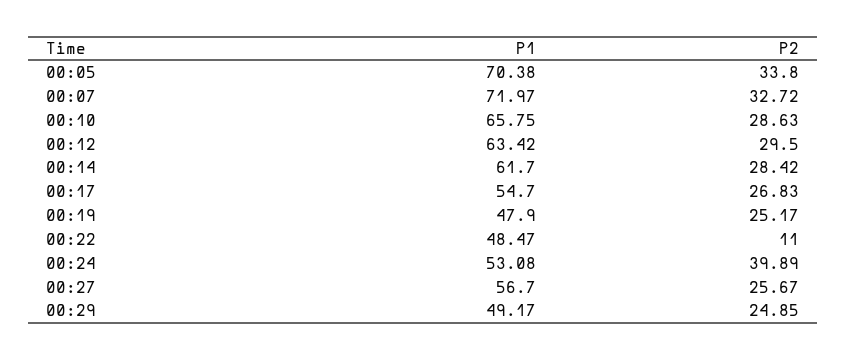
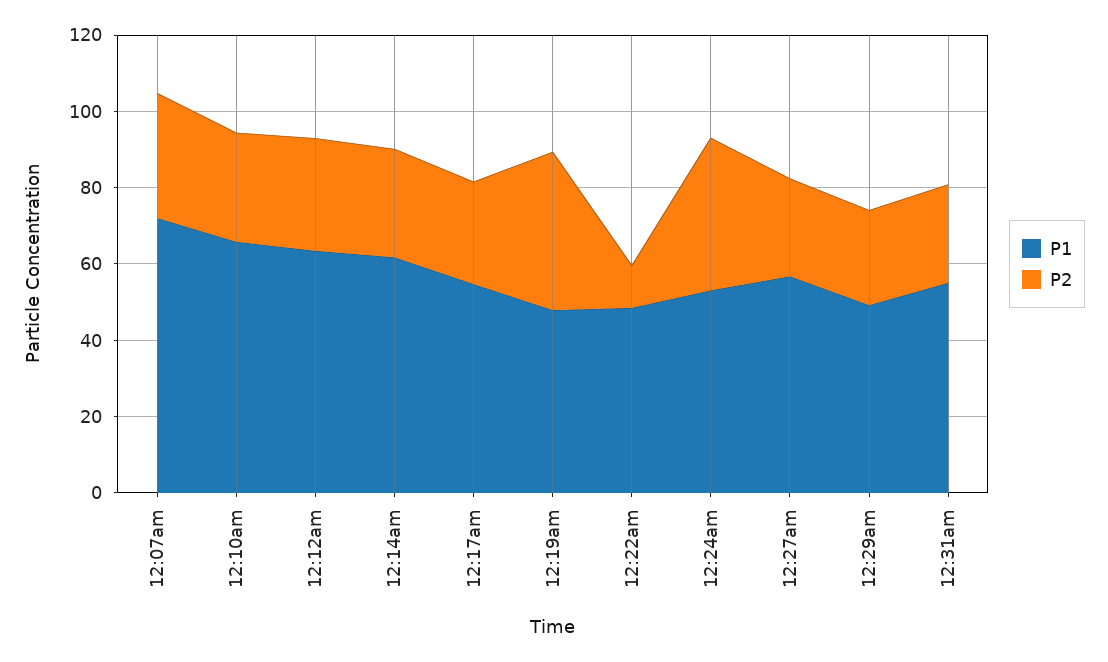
P1, 00:05: 70.38 -> none
P2, 00:05: 33.8 -> none
P2, 00:19: 25.17 -> 40
P1, 12:31am: none -> 55
P2, 12:31am: none -> 25

